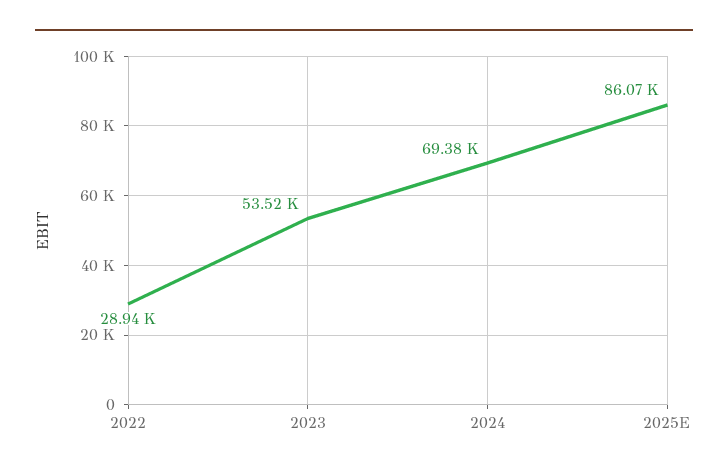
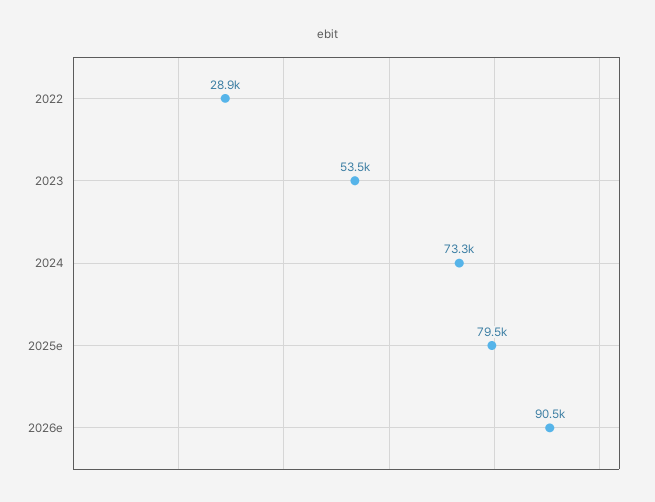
2024: 69380 -> 73300
2025E: 86070 -> 79500
2026e: none -> 90500

